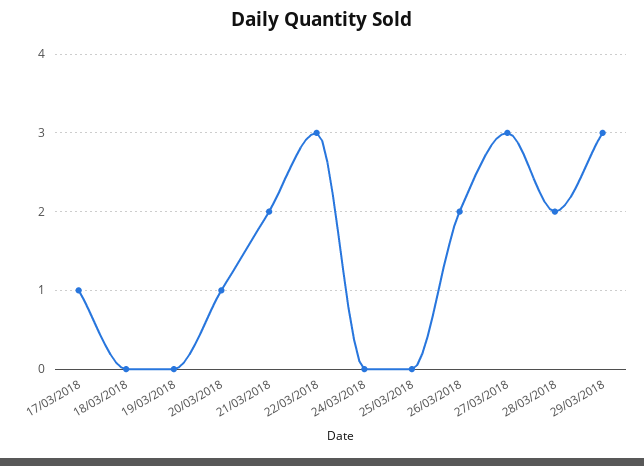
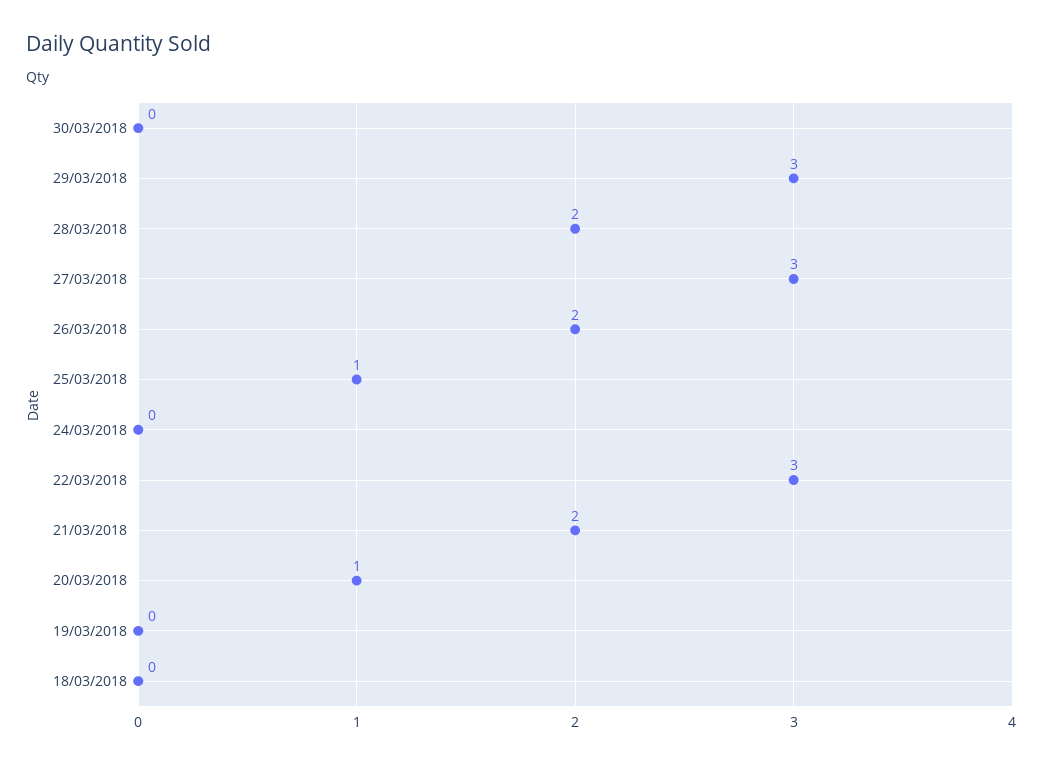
17/03/2018: 1 -> none
25/03/2018: 0 -> 1
30/03/2018: none -> 0

